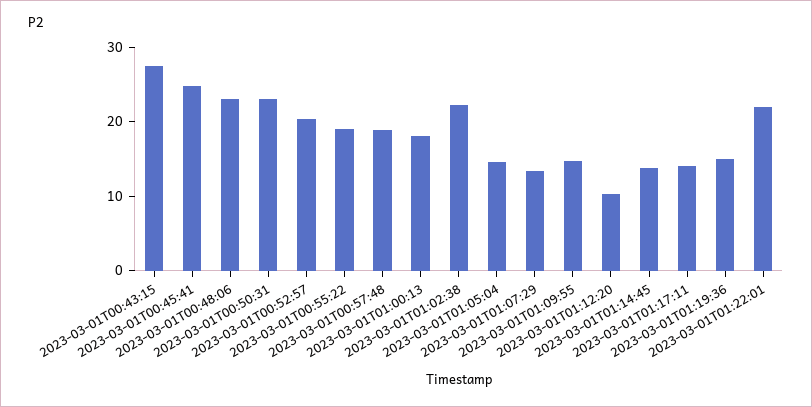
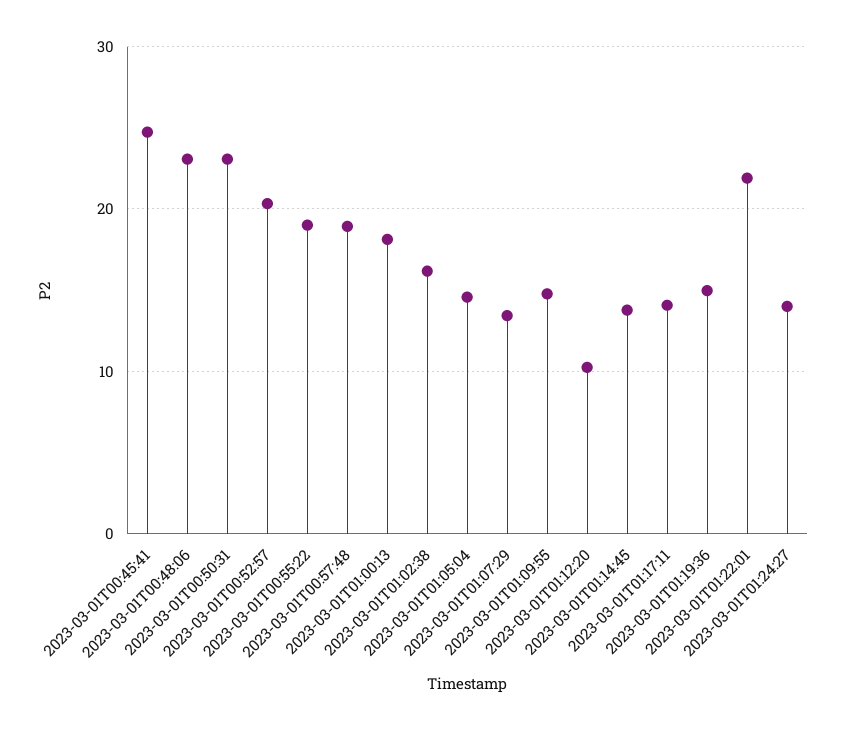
2023-03-01T00:43:15: 28 -> none
2023-03-01T01:02:38: 22 -> 16
2023-03-01T01:24:27: none -> 14

